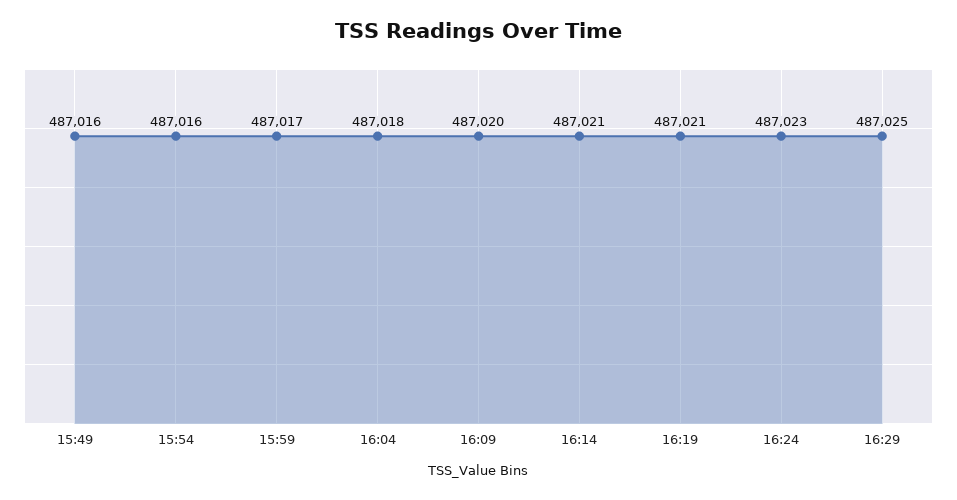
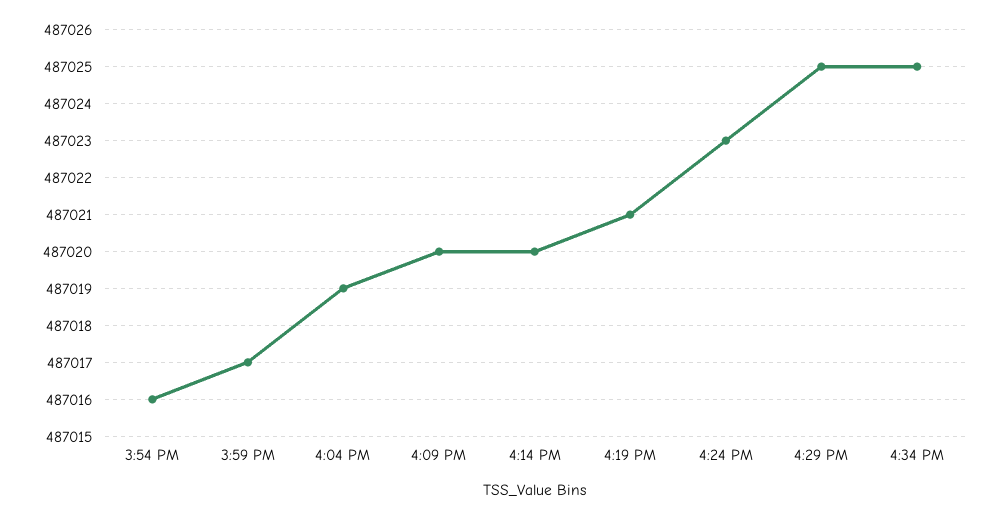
15:49: 487016 -> none
16:04: 487018 -> 487019
16:14: 487021 -> 487020
4:34 PM: none -> 487025

